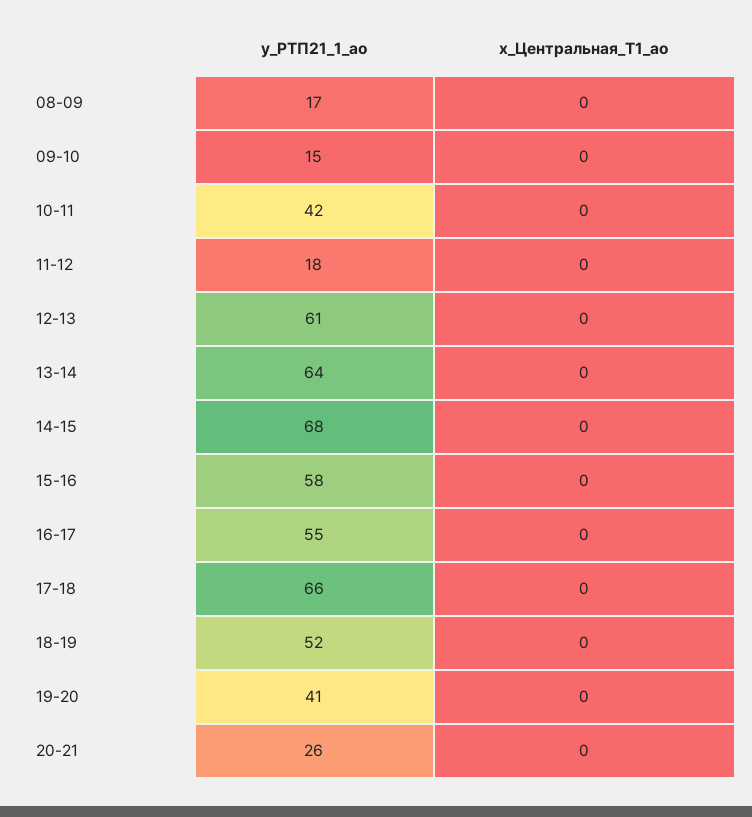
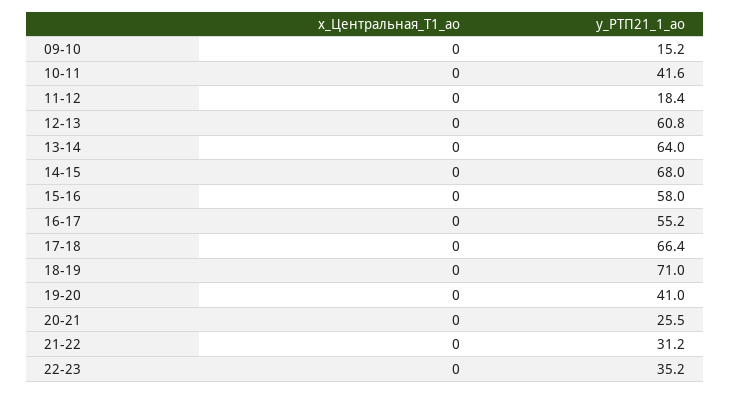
y_РТП21_1_ао, 08-09: 17 -> none
x_Центральная_Т1_ао, 08-09: 0 -> none
y_РТП21_1_ао, 18-19: 52 -> 71
x_Центральная_Т1_ао, 21-22: none -> 0
y_РТП21_1_ао, 21-22: none -> 31.2
x_Центральная_Т1_ао, 22-23: none -> 0
y_РТП21_1_ао, 22-23: none -> 35.2

